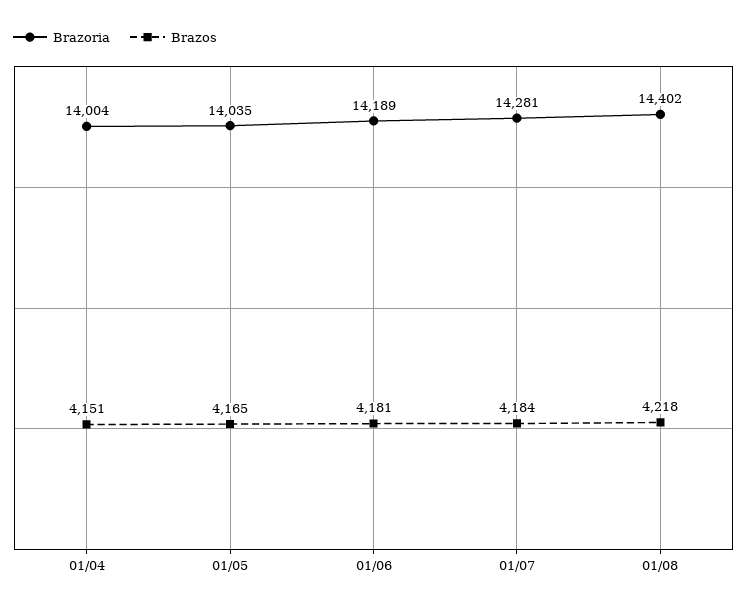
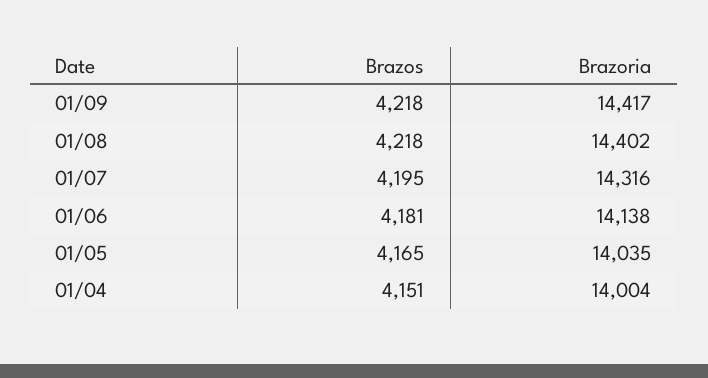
Brazoria, 01/06: 14189 -> 14138
Brazoria, 01/07: 14281 -> 14316
Brazos, 01/07: 4184 -> 4195
Brazos, 01/09: none -> 4218
Brazoria, 01/09: none -> 14417

